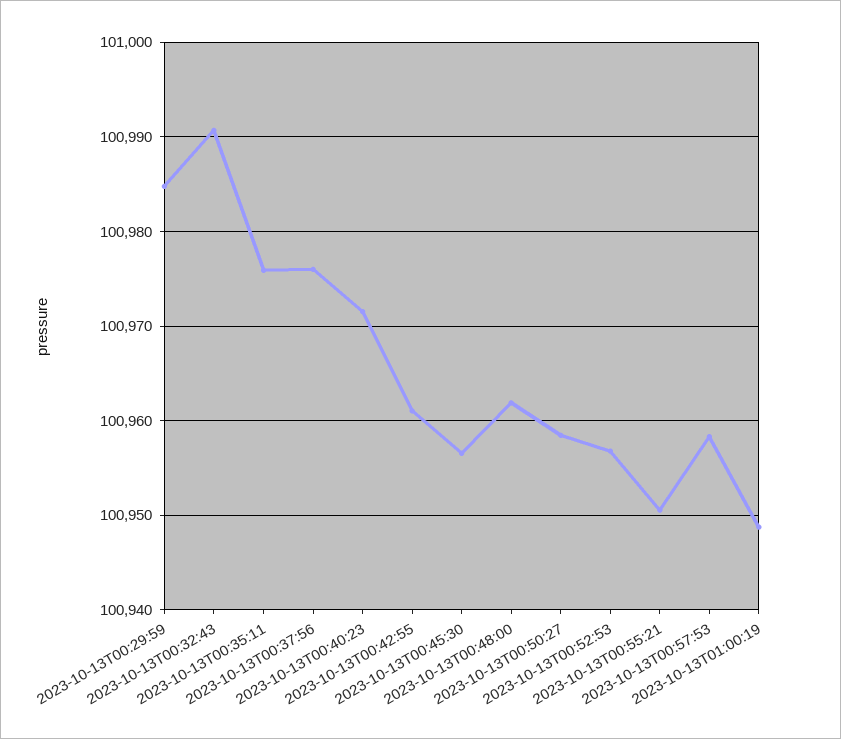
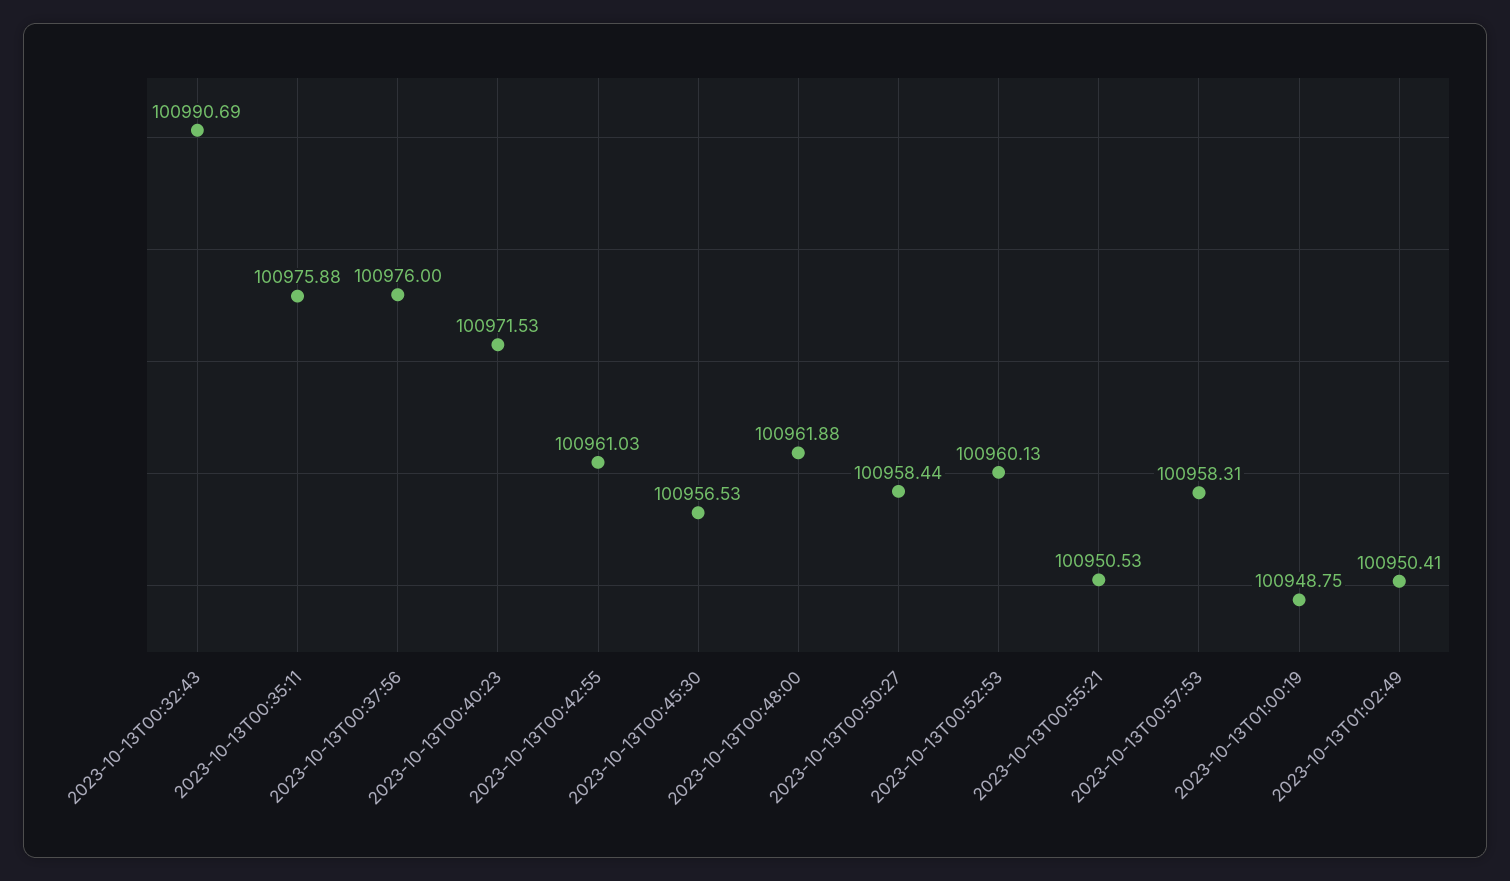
2023-10-13T00:29:59: 100985 -> none
2023-10-13T00:52:53: 100957 -> 100960.13
2023-10-13T01:02:49: none -> 100950.41

